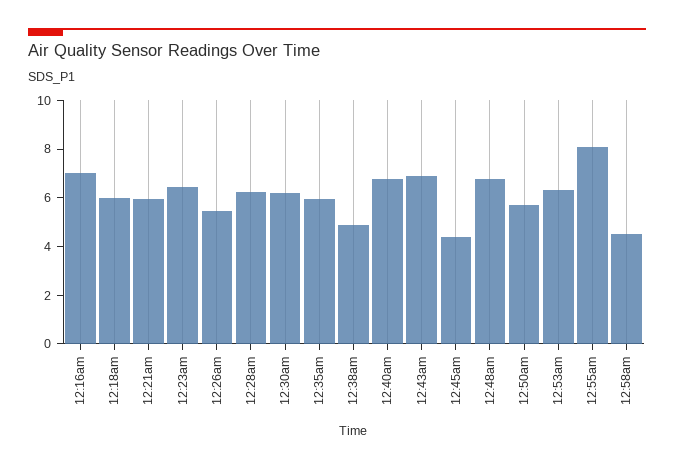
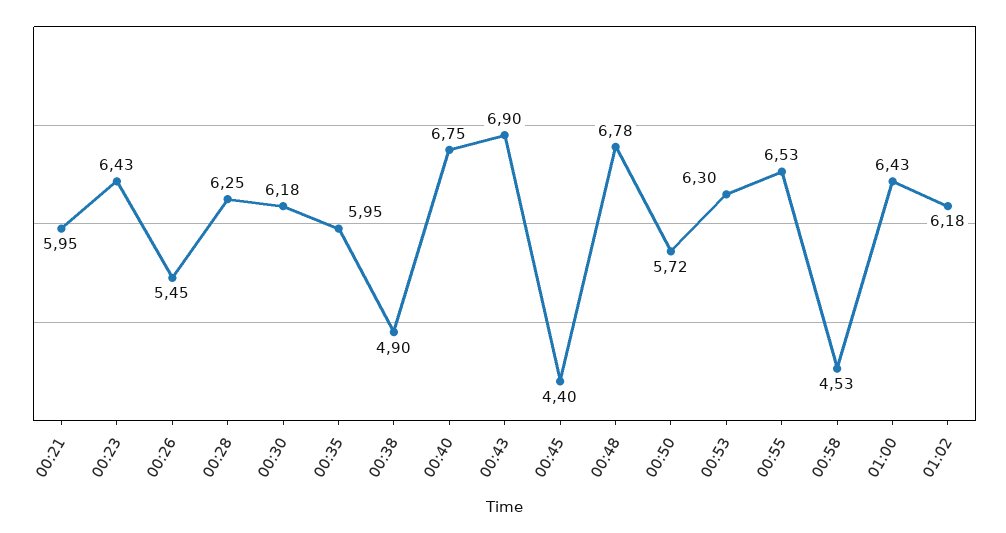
12:16am: 7 -> none
12:18am: 6 -> none
12:55am: 8 -> 6.53
01:00: none -> 6.43
01:02: none -> 6.18

